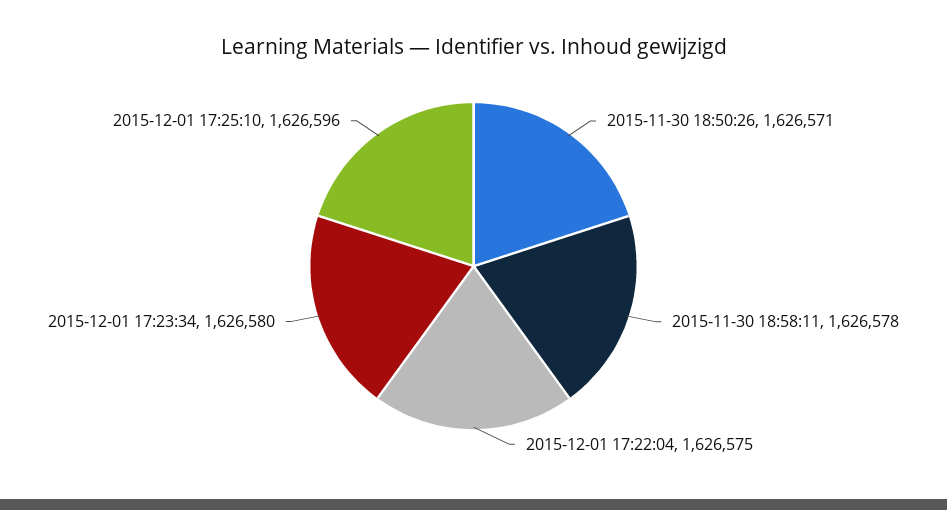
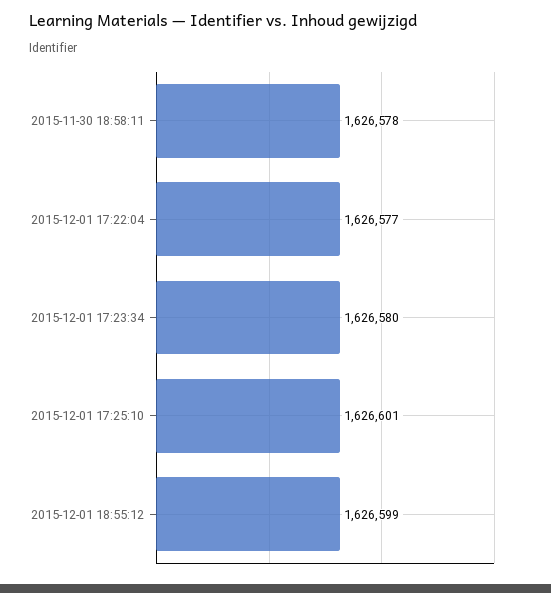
2015-11-30 18:50:26: 1626571 -> none
2015-12-01 17:22:04: 1626575 -> 1626577
2015-12-01 17:25:10: 1626596 -> 1626601
2015-12-01 18:55:12: none -> 1626599

